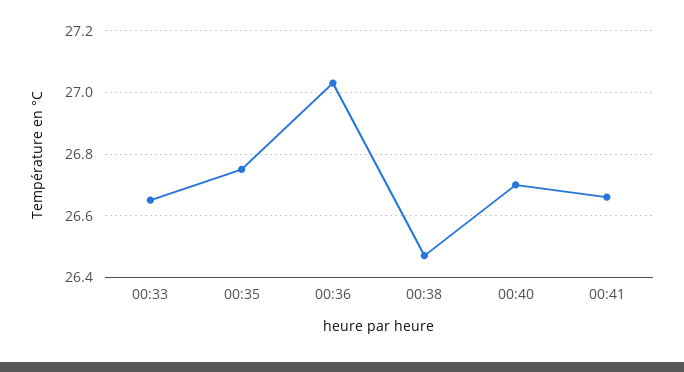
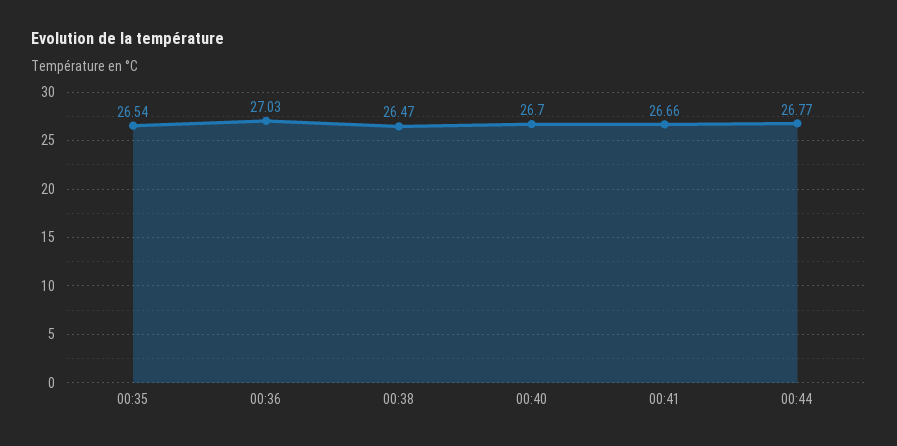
00:33: 26.65 -> none
00:35: 26.75 -> 26.54
00:44: none -> 26.77

